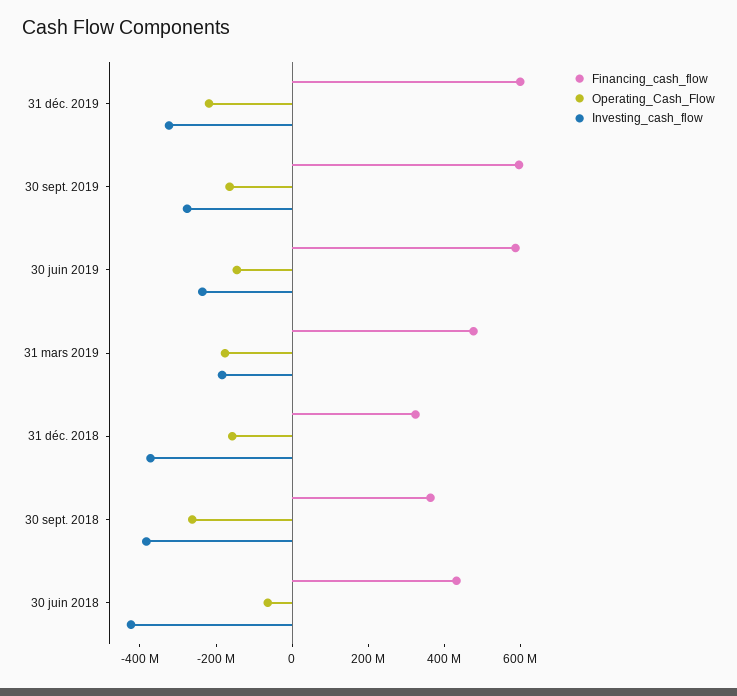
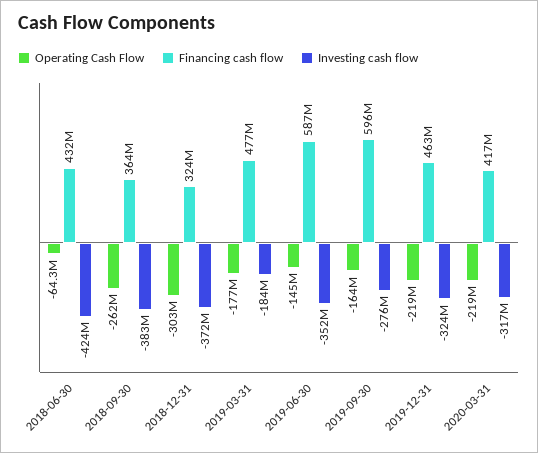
Financing_cash_flow, 31 déc. 2019: 600000000 -> 463000000
Investing_cash_flow, 30 juin 2019: -250000000 -> -352000000
Operating_Cash_Flow, 31 déc. 2018: -150000000 -> -303000000
Operating_Cash_Flow, 2020-03-31: none -> -219000000
Financing_cash_flow, 2020-03-31: none -> 417000000
Investing_cash_flow, 2020-03-31: none -> -317000000

